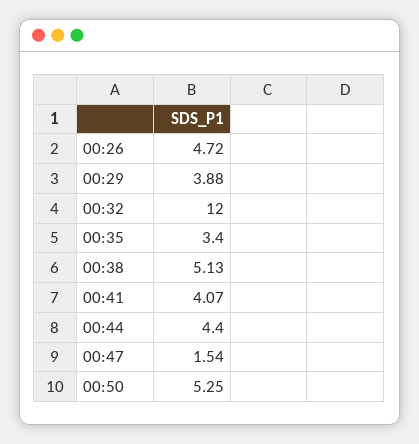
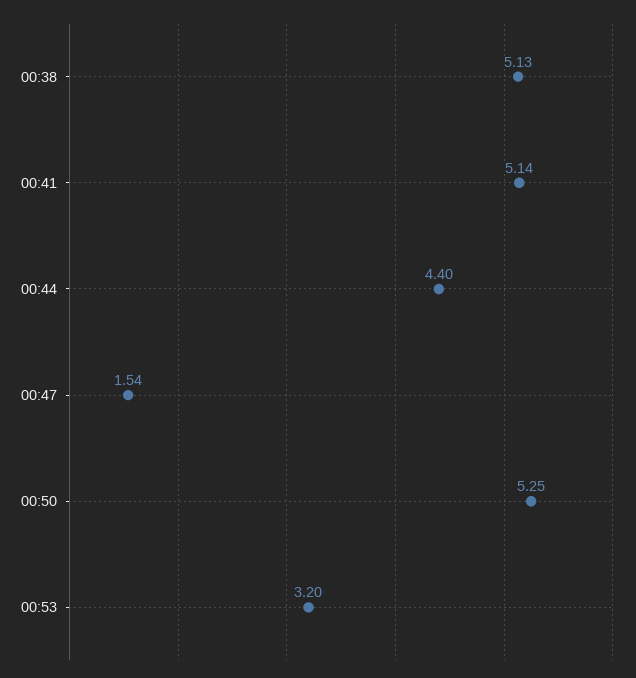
00:26: 4.72 -> none
00:29: 3.88 -> none
00:32: 12 -> none
00:35: 3.4 -> none
00:41: 4.07 -> 5.14
00:53: none -> 3.2

